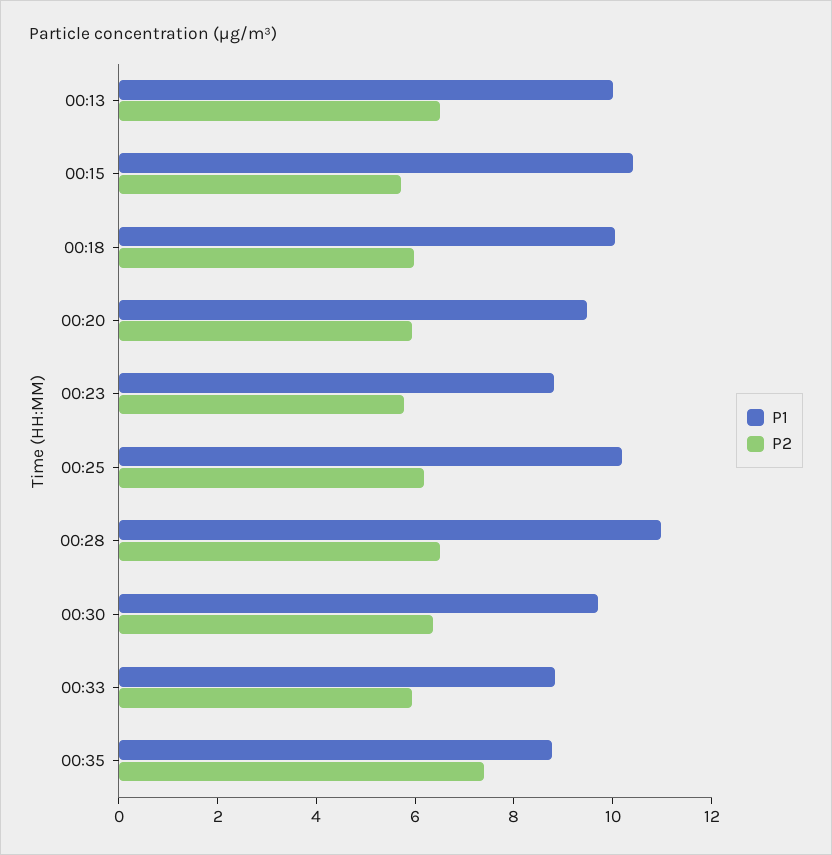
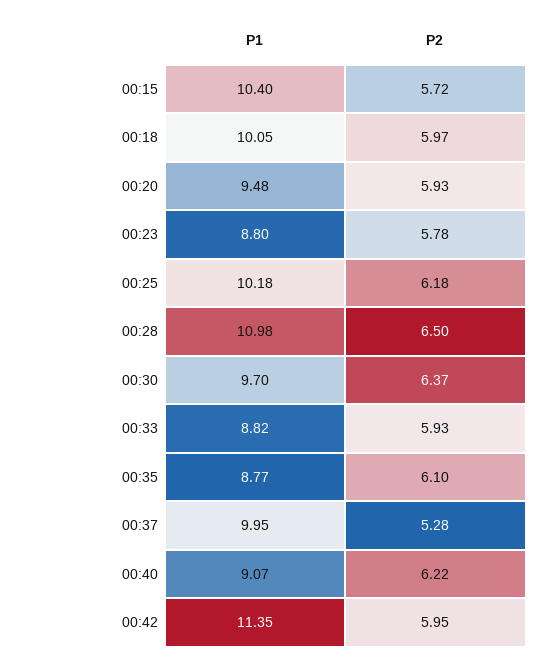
P1, 00:13: 10 -> none
P2, 00:13: 6.5 -> none
P2, 00:35: 7.5 -> 6.1
P1, 00:37: none -> 9.95
P2, 00:37: none -> 5.28
P1, 00:40: none -> 9.07
P2, 00:40: none -> 6.22
P1, 00:42: none -> 11.35
P2, 00:42: none -> 5.95

